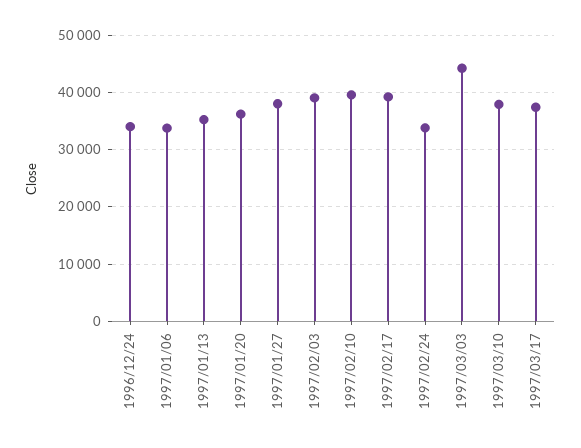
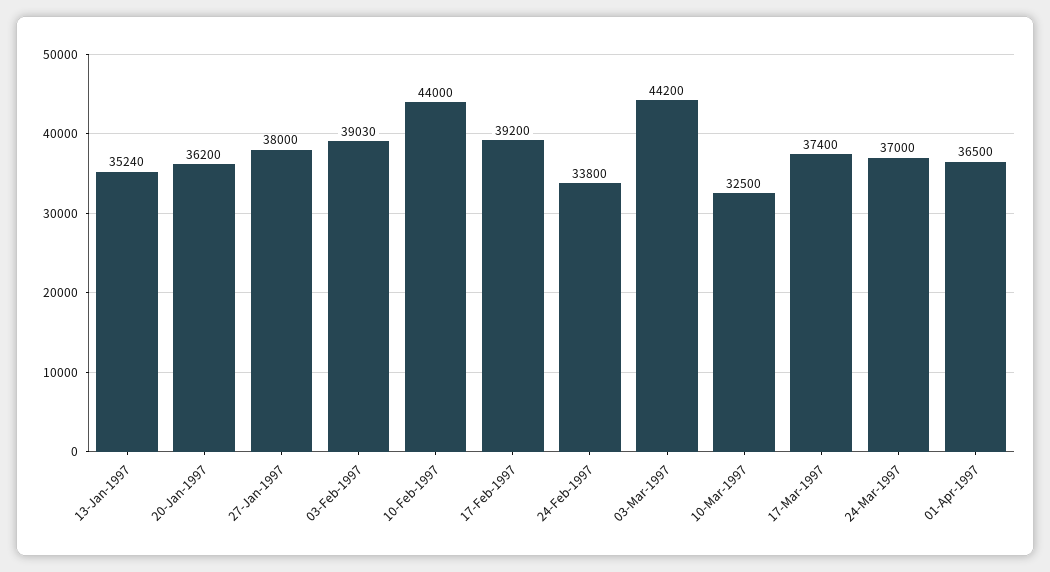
1996/12/24: 34000 -> none
1997/01/06: 34000 -> none
1997/02/10: 40000 -> 44000
1997/03/10: 38000 -> 32500
24-Mar-1997: none -> 37000
01-Apr-1997: none -> 36500

